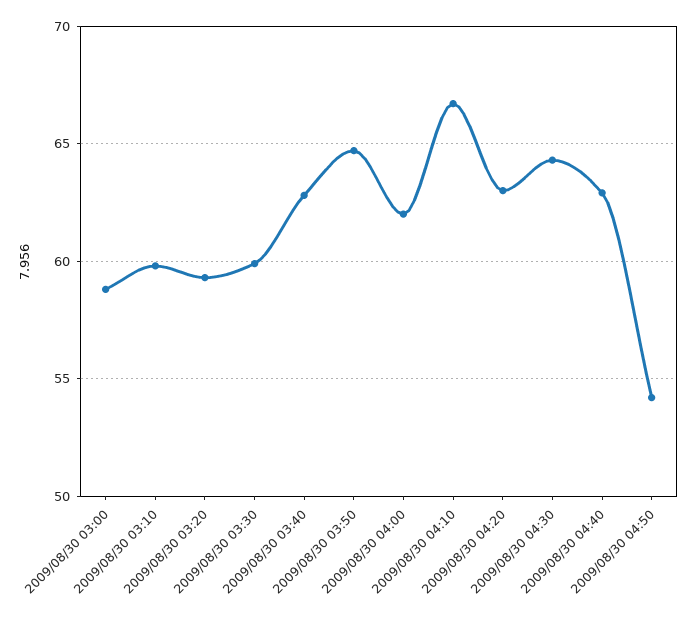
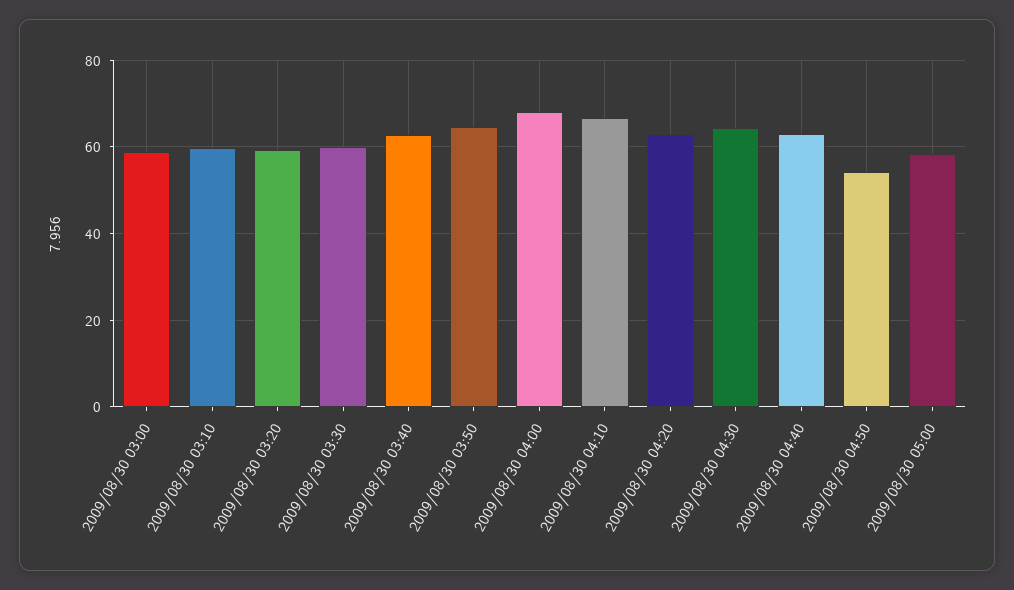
2009/08/30 04:00: 62 -> 68
2009/08/30 05:00: none -> 58

